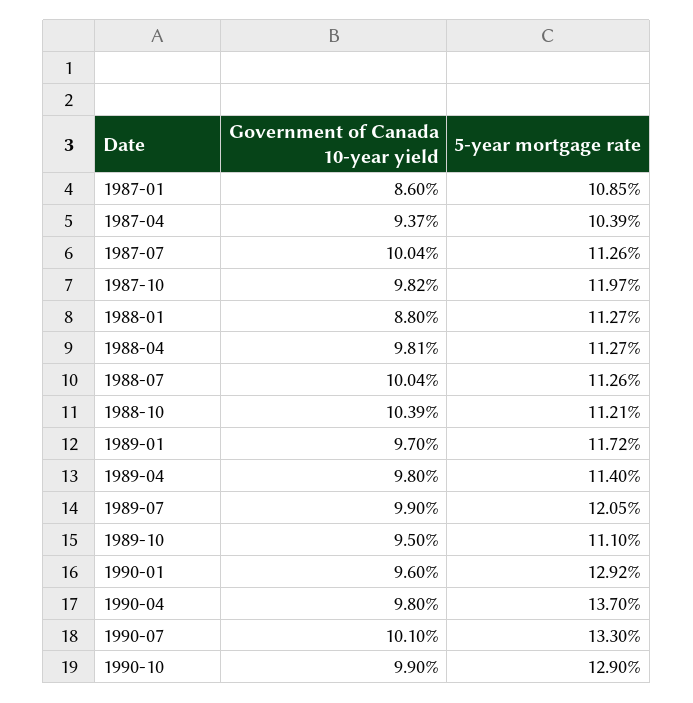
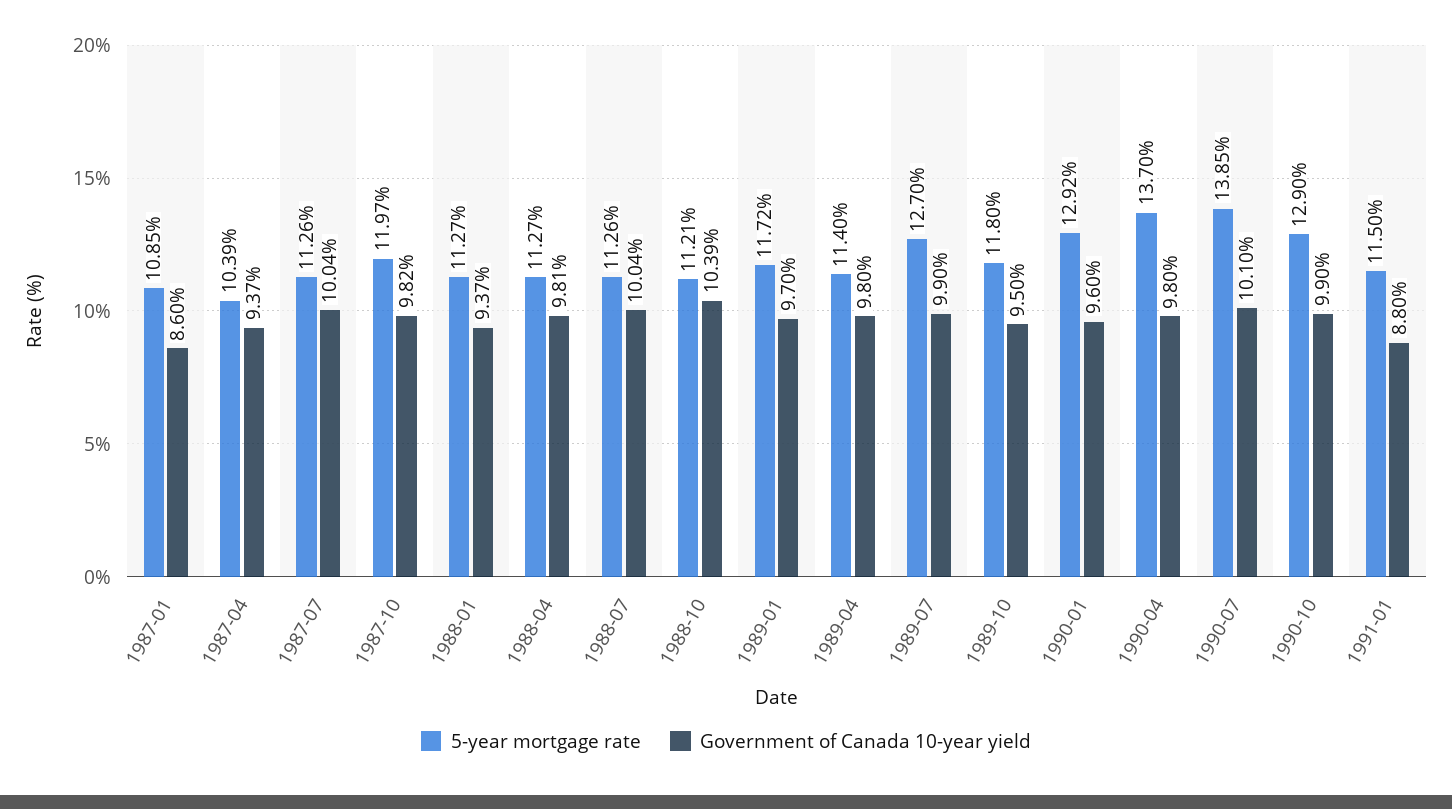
Government of Canada 10-year yield, 1988-01: 8.8 -> 9.37
5-year mortgage rate, 1989-07: 12.05 -> 12.7
5-year mortgage rate, 1989-10: 11.1 -> 11.8
5-year mortgage rate, 1990-07: 13.3 -> 13.85
5-year mortgage rate, 1991-01: none -> 11.5
Government of Canada 10-year yield, 1991-01: none -> 8.8

